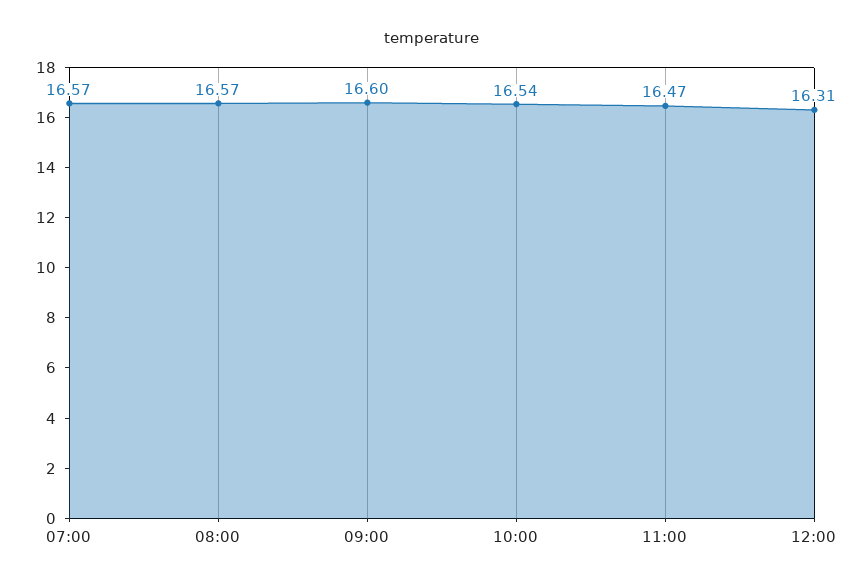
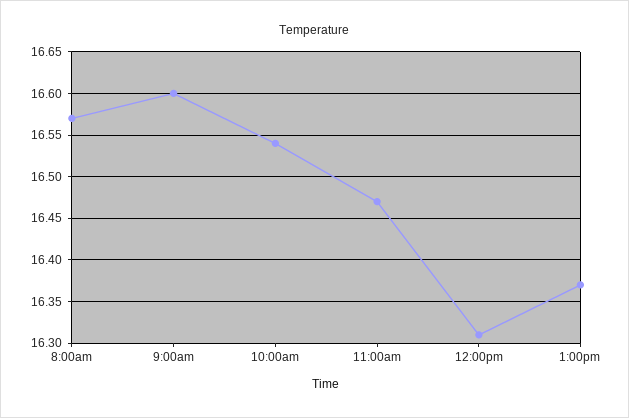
07:00: 16.57 -> none
1:00pm: none -> 16.37

